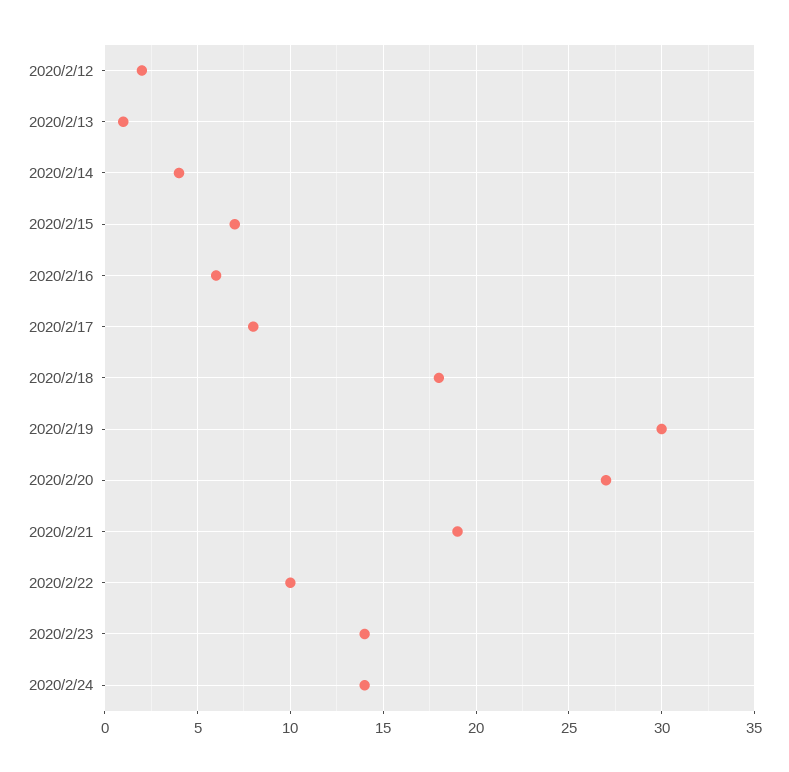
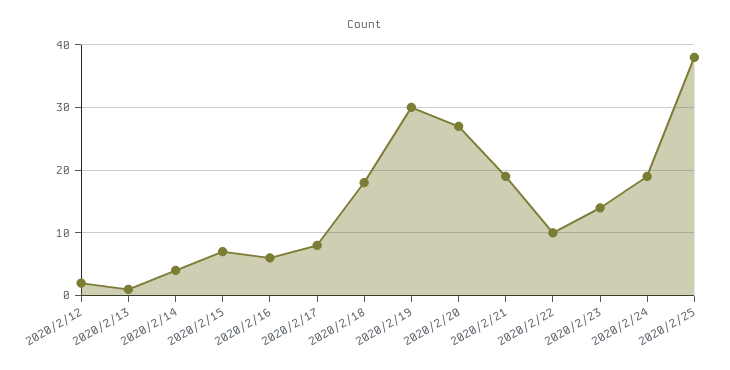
2020/2/24: 14 -> 19
2020/2/25: none -> 38

